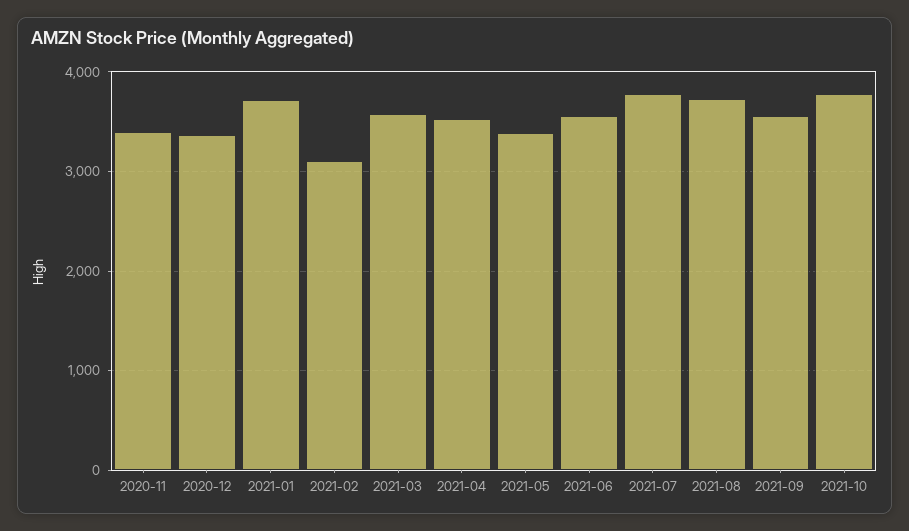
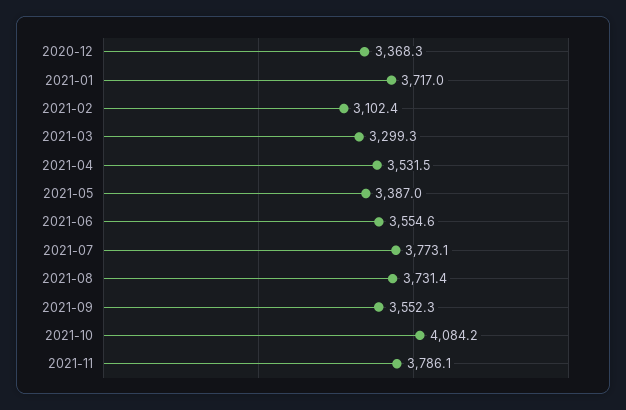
2020-11: 3400 -> none
2021-03: 3600 -> 3299.3
2021-10: 3800 -> 4084.2
2021-11: none -> 3786.1

